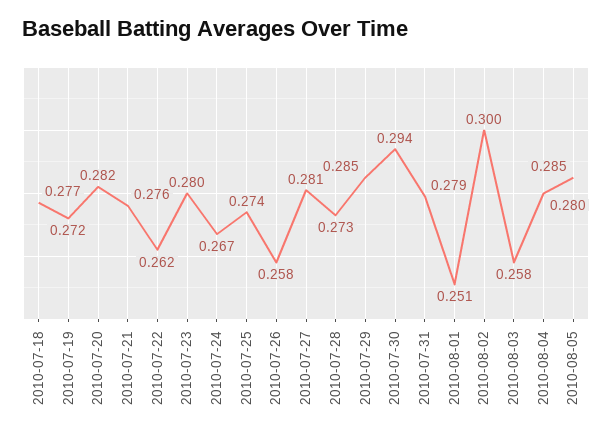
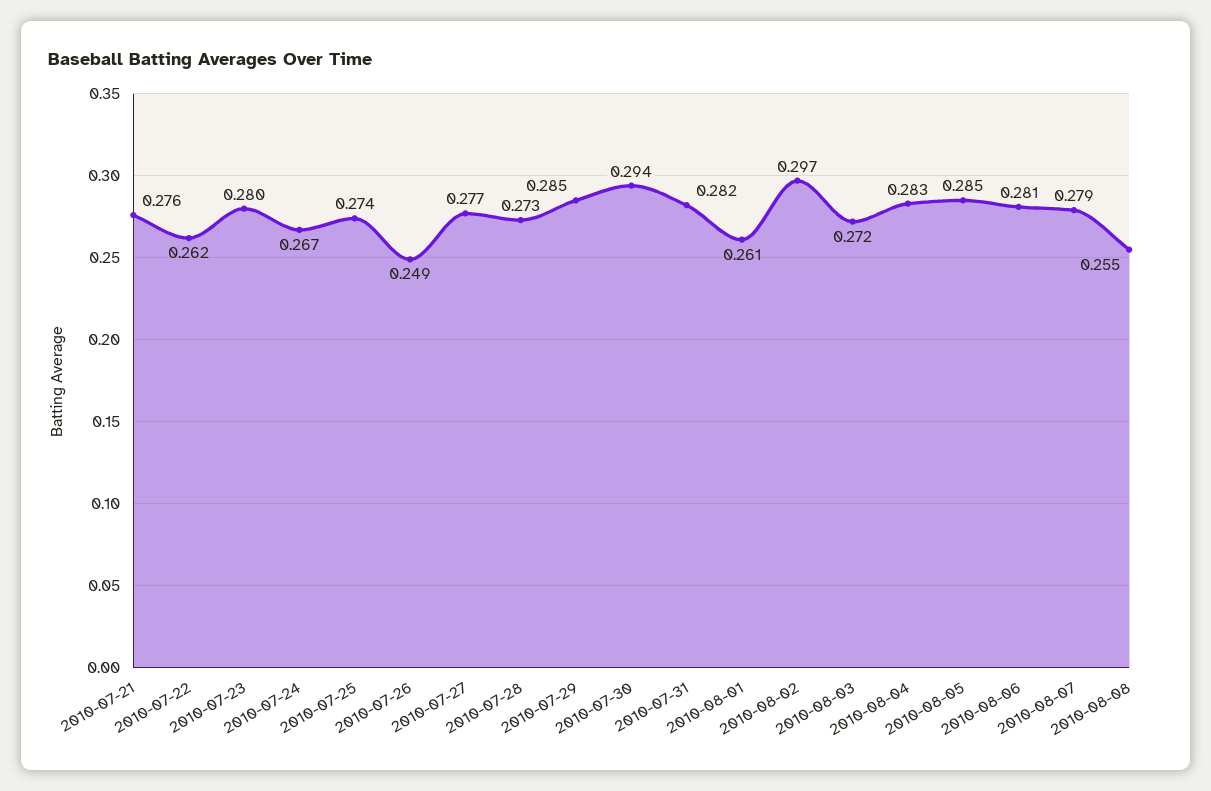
2010-07-18: 0.277 -> none
2010-07-19: 0.272 -> none
2010-07-20: 0.282 -> none
2010-07-26: 0.258 -> 0.249
2010-07-27: 0.281 -> 0.277
2010-07-31: 0.279 -> 0.282
2010-08-01: 0.251 -> 0.261
2010-08-02: 0.3 -> 0.297
2010-08-03: 0.258 -> 0.272
2010-08-04: 0.28 -> 0.283
2010-08-06: none -> 0.281
2010-08-07: none -> 0.279
2010-08-08: none -> 0.255

